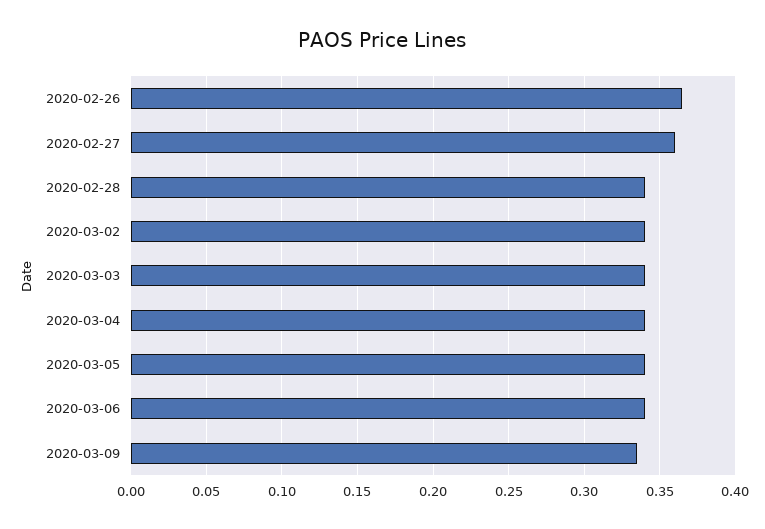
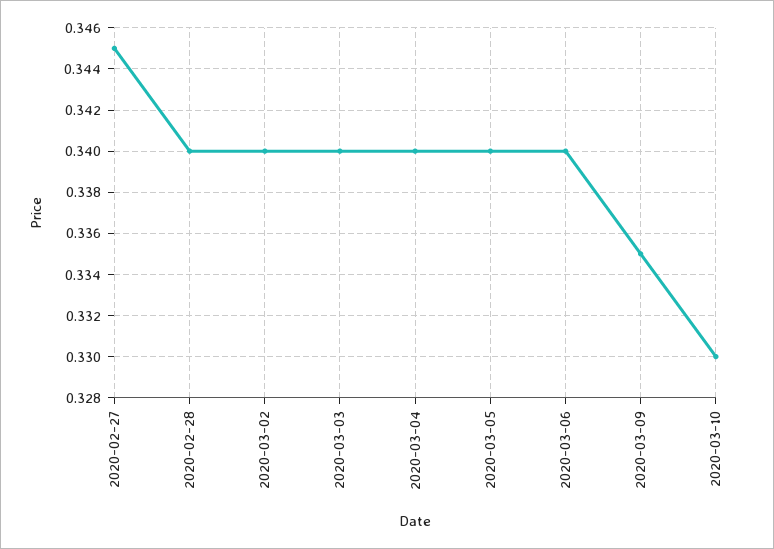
2020-02-26: 0.365 -> none
2020-02-27: 0.36 -> 0.345
2020-03-10: none -> 0.33

